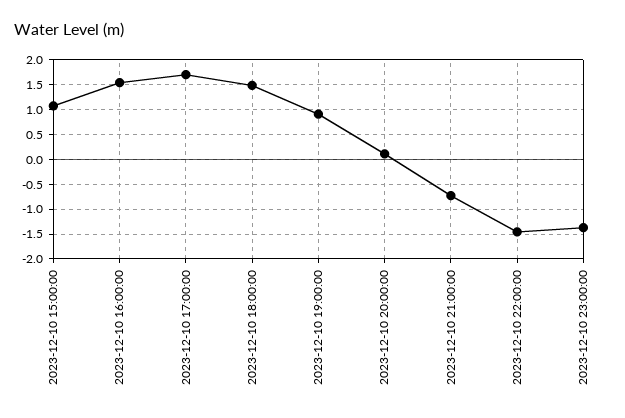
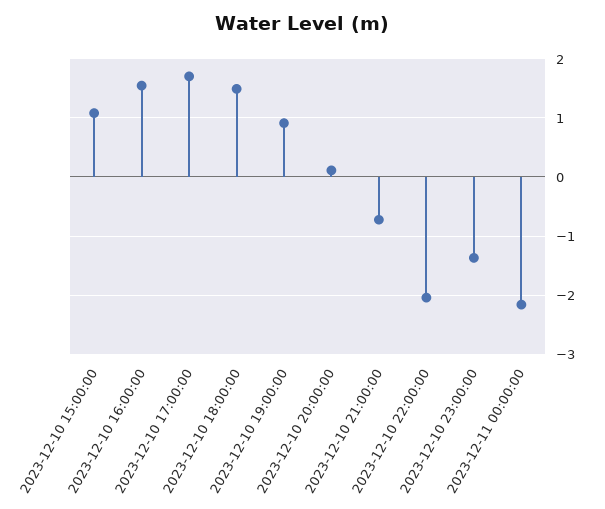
2023-12-10 22:00:00: -1.5 -> -2
2023-12-11 00:00:00: none -> -2.2

